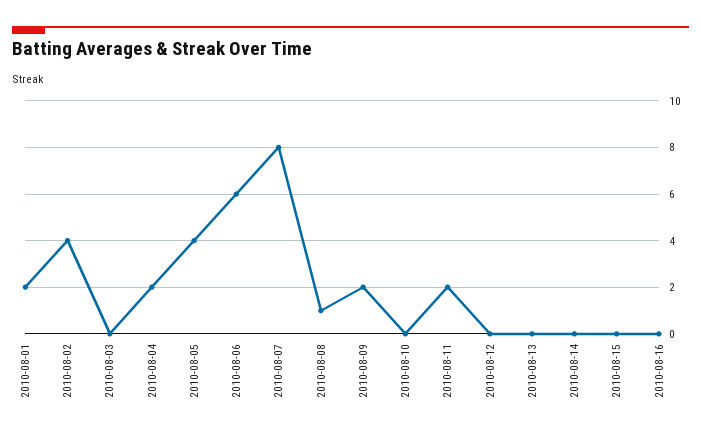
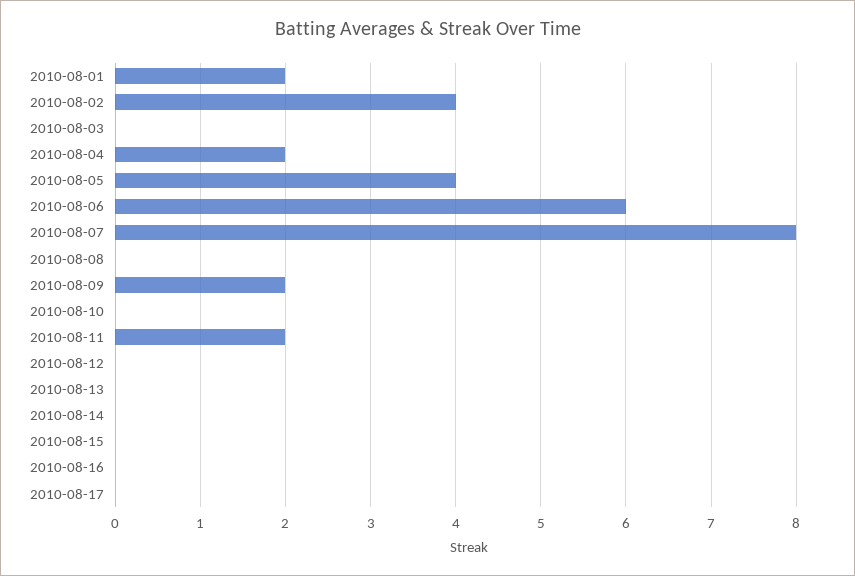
2010-08-08: 1 -> 0
2010-08-17: none -> 0

